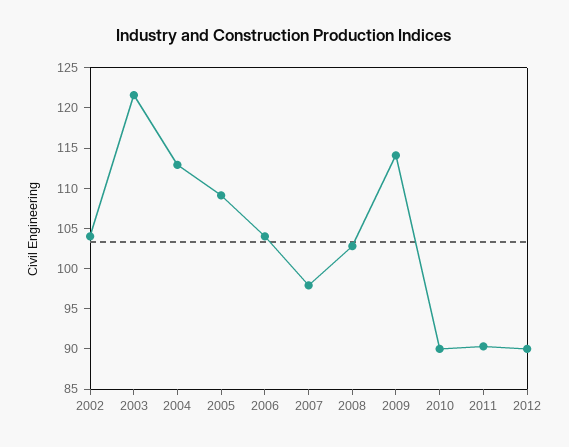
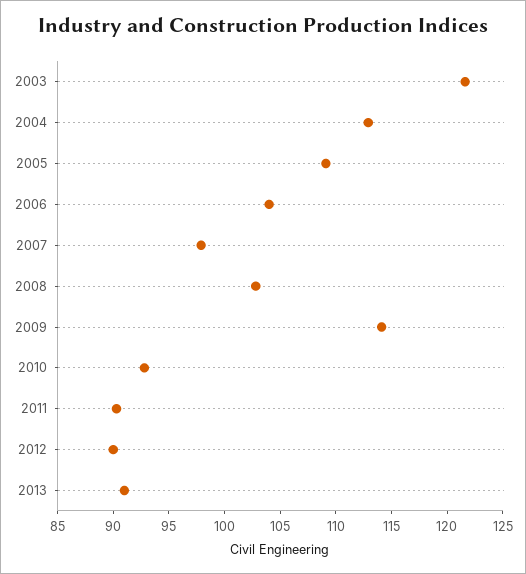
2002: 104 -> none
2010: 90 -> 93
2013: none -> 91

